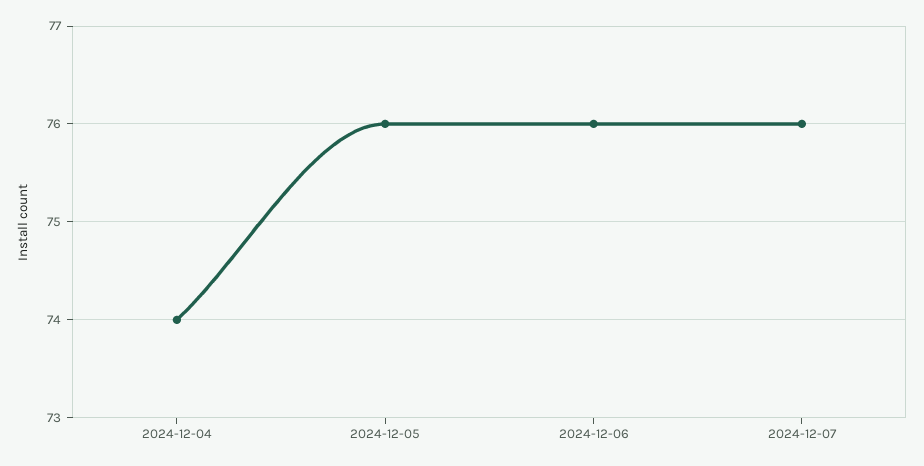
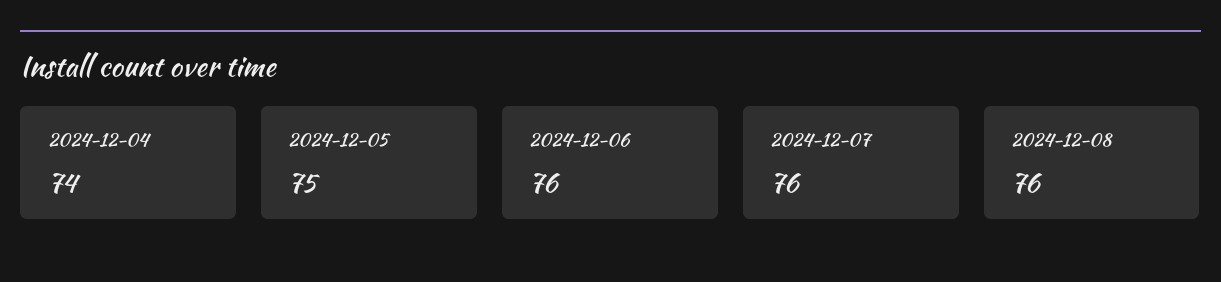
2024-12-05: 76 -> 75
2024-12-08: none -> 76

